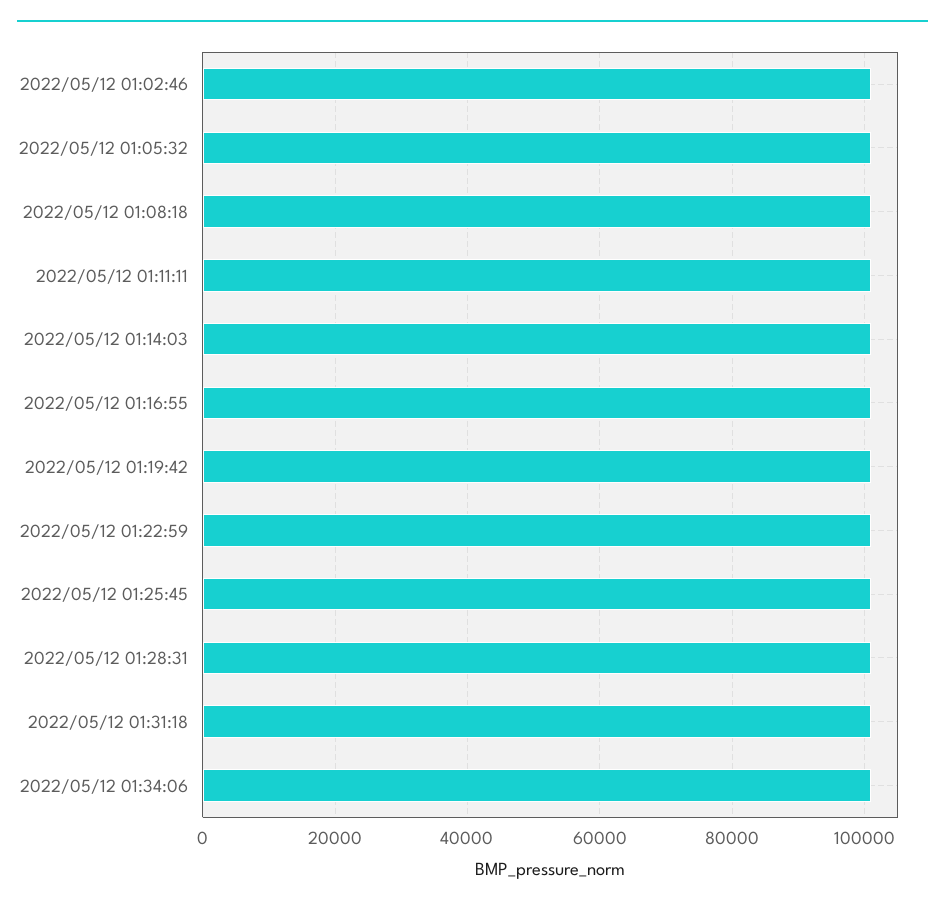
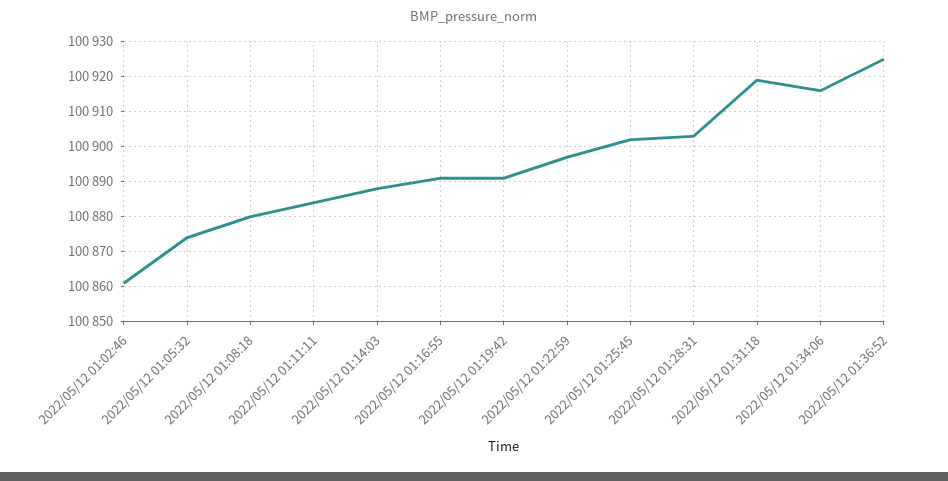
2022/05/12 01:36:52: none -> 100925

